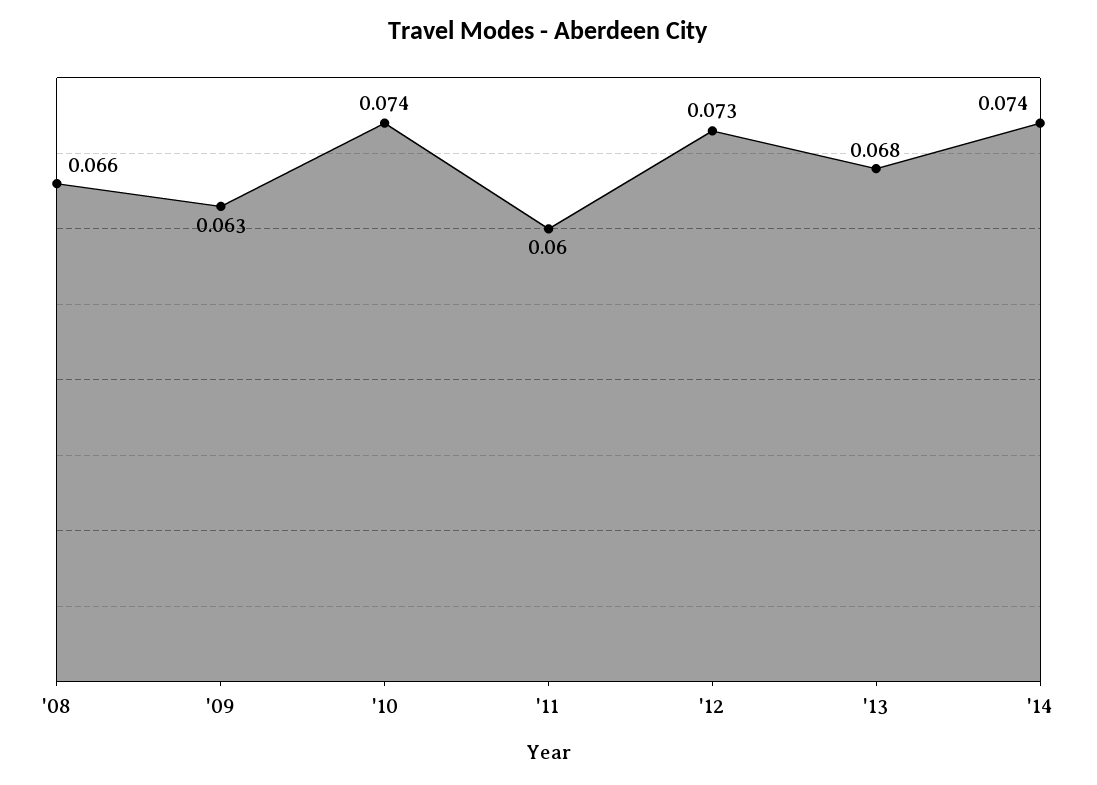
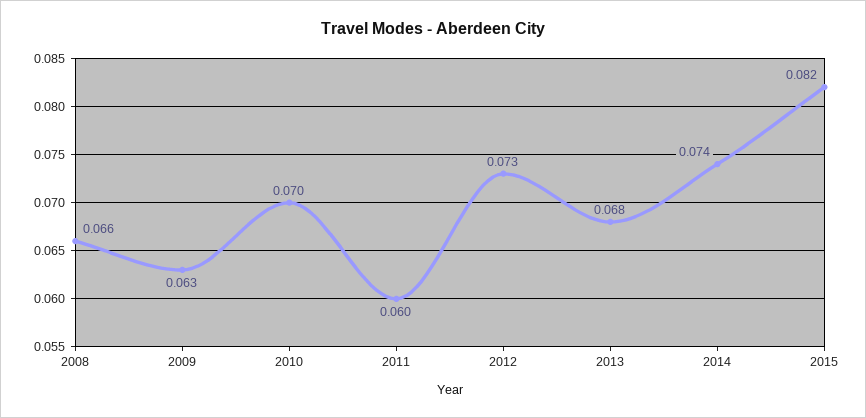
'10: 0.074 -> 0.07
2015: none -> 0.082

